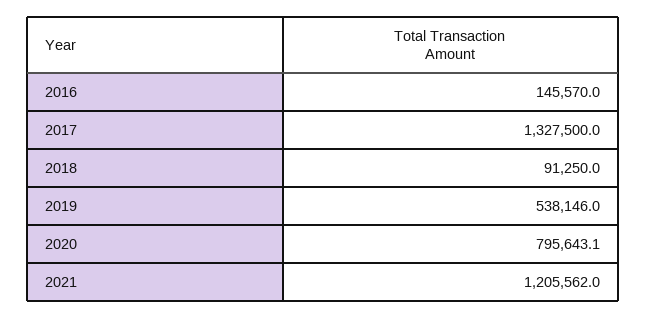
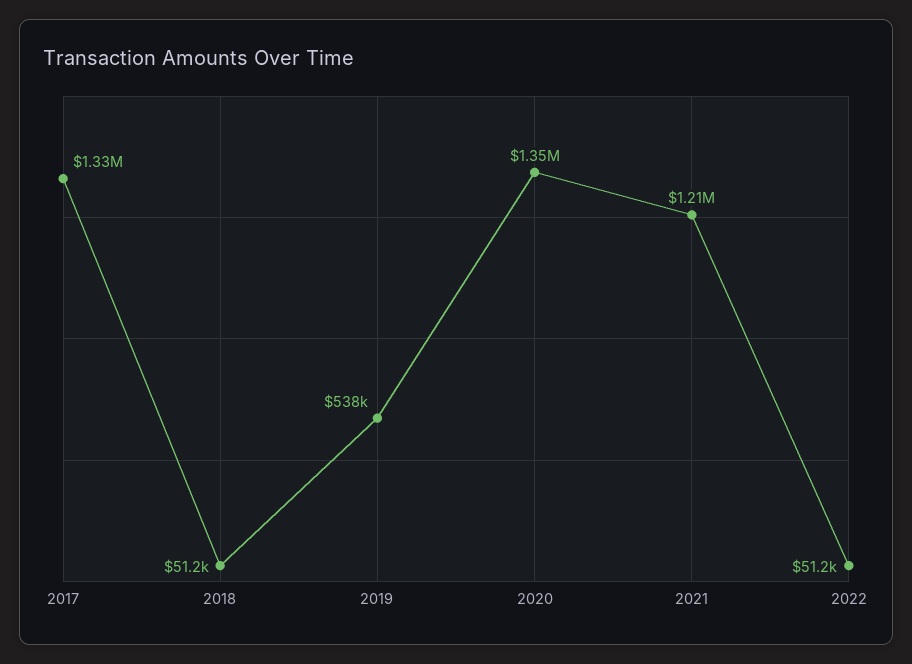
2016: 145570 -> none
2018: 91250 -> 51200
2020: 795643.1 -> 1350000
2022: none -> 51200

